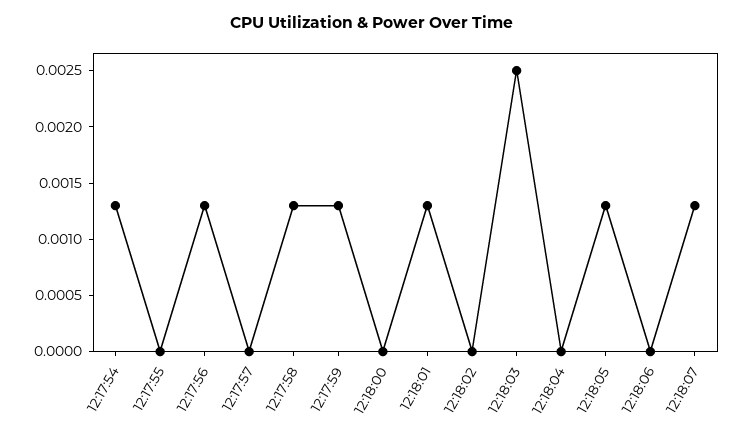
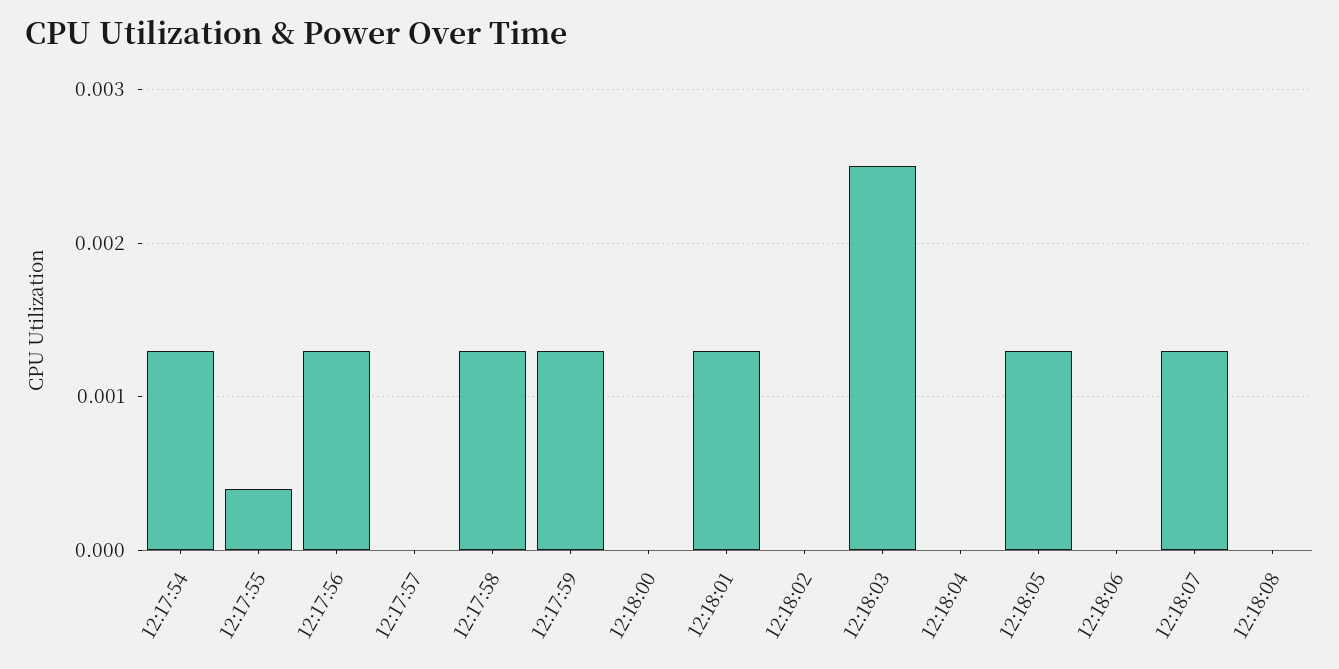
12:17:55: 0 -> 0.0004
12:18:08: none -> 0

